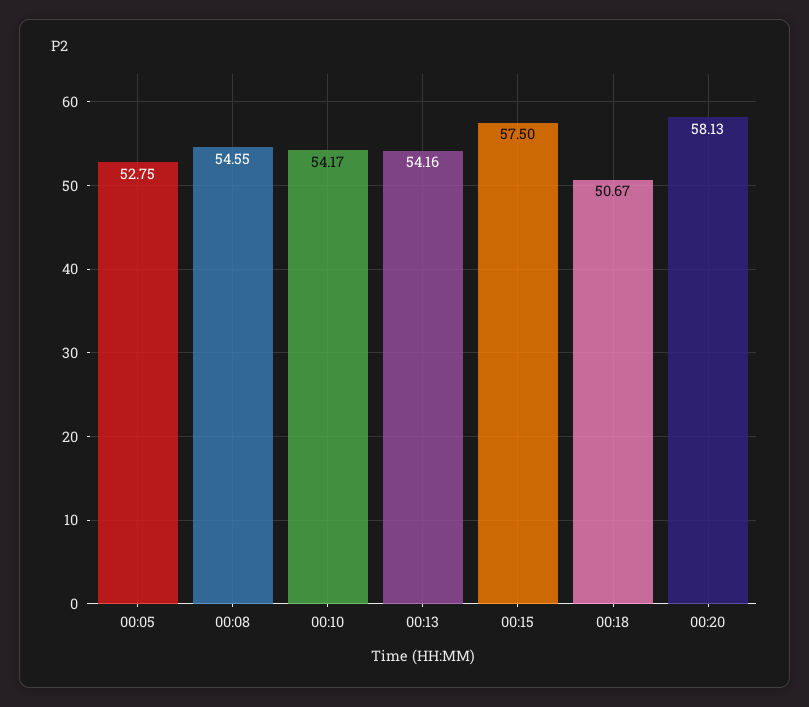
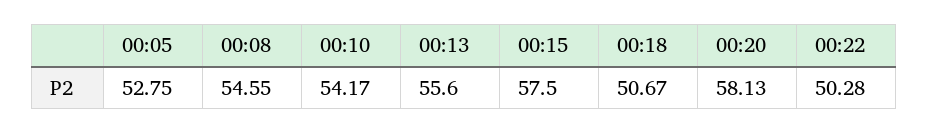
00:13: 54.16 -> 55.6
00:22: none -> 50.28

